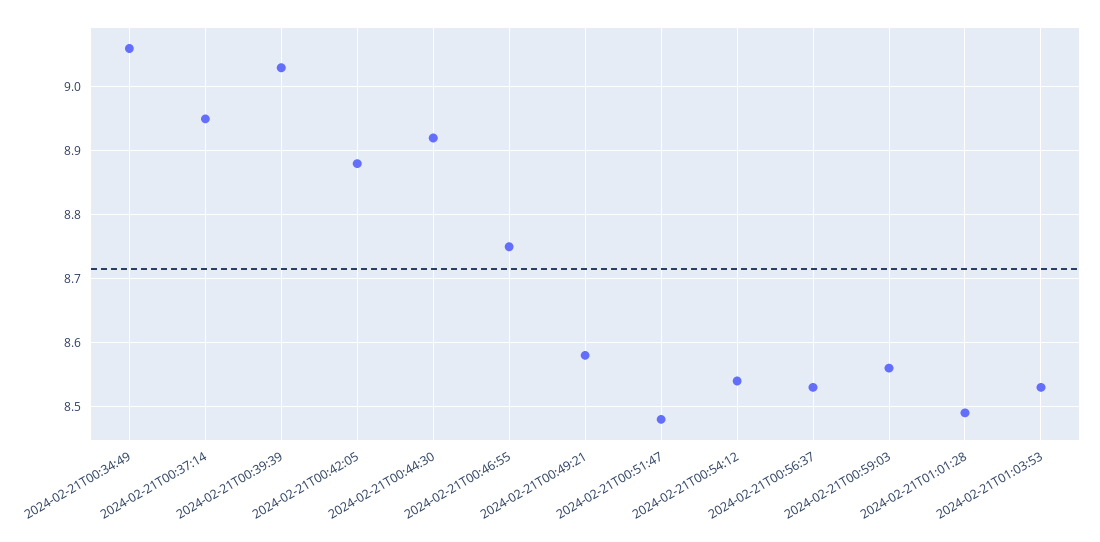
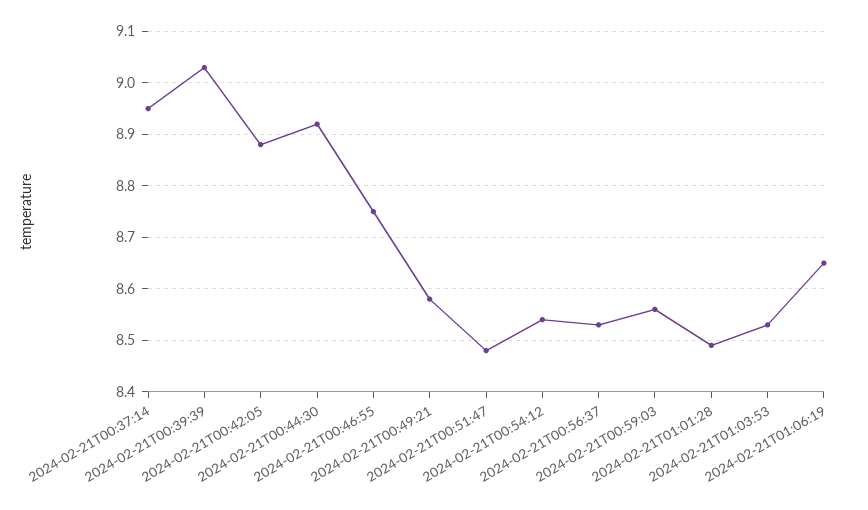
2024-02-21T00:34:49: 9.06 -> none
2024-02-21T01:06:19: none -> 8.65

